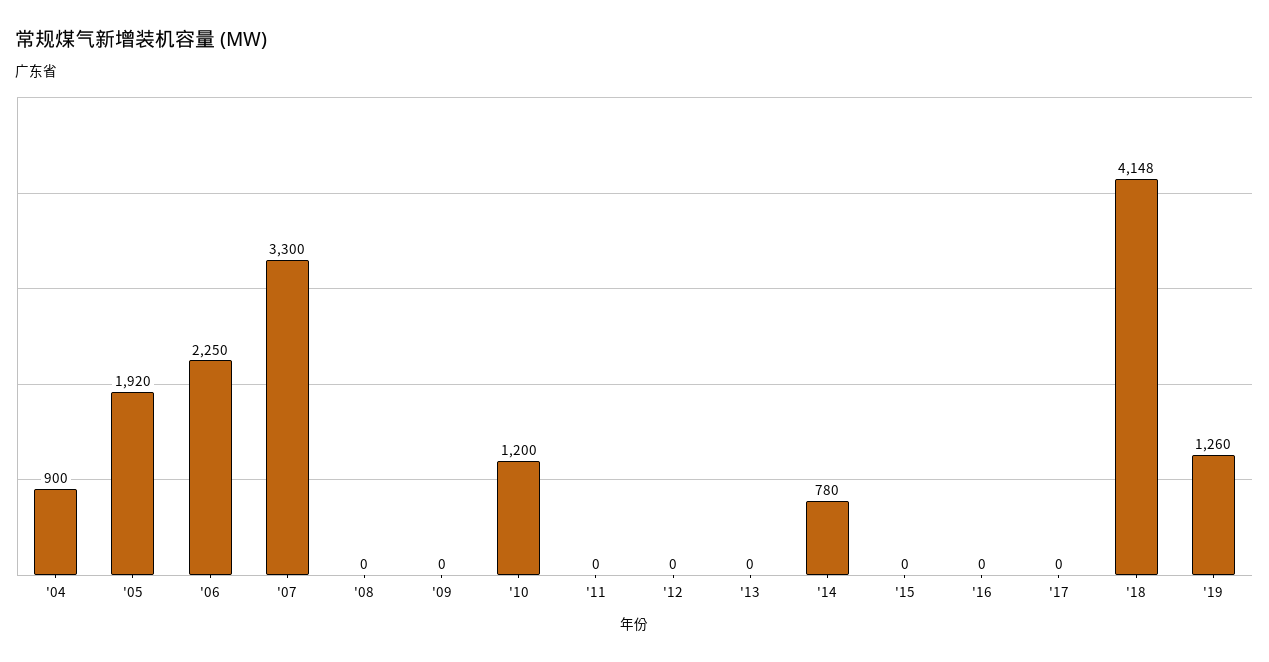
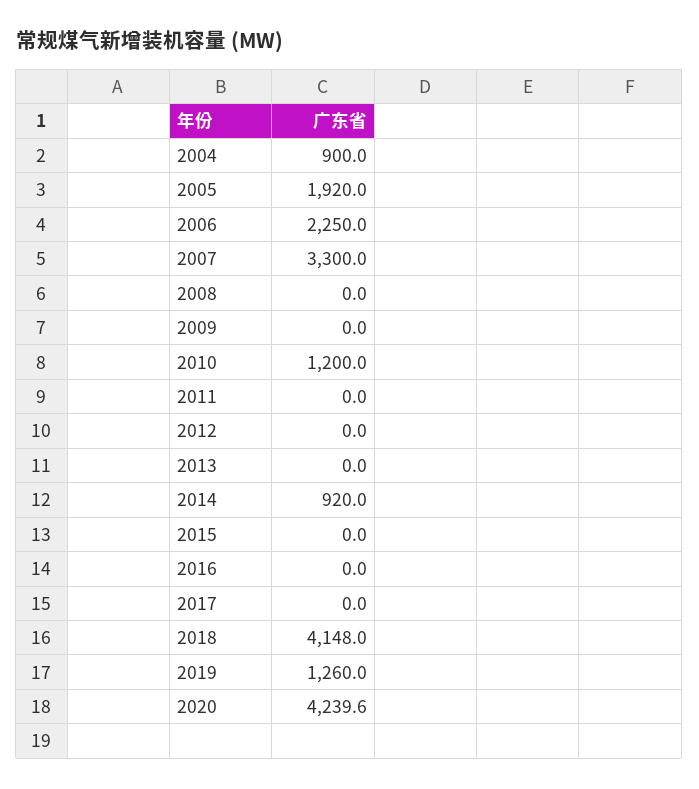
'14: 780 -> 920
2020: none -> 4239.6

